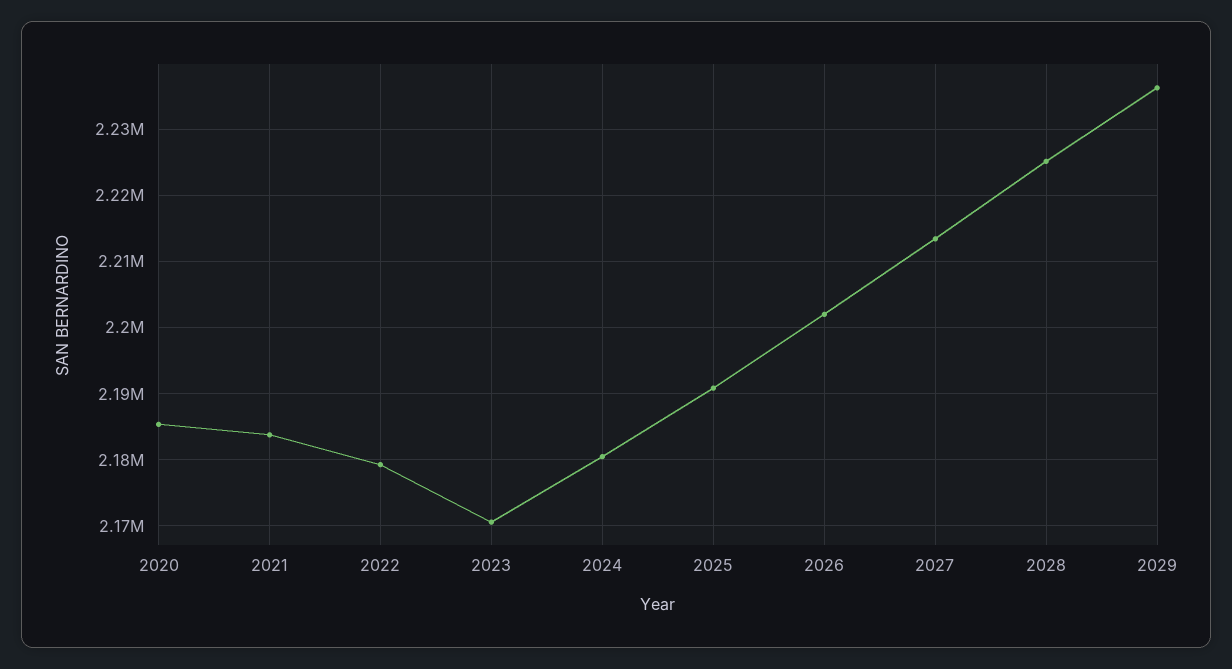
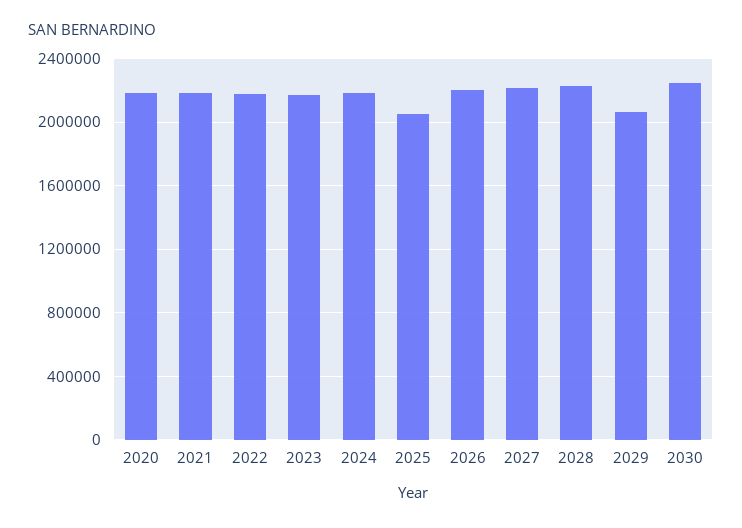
2025: 2191000 -> 2050000
2029: 2236000 -> 2050000
2030: none -> 2250000

